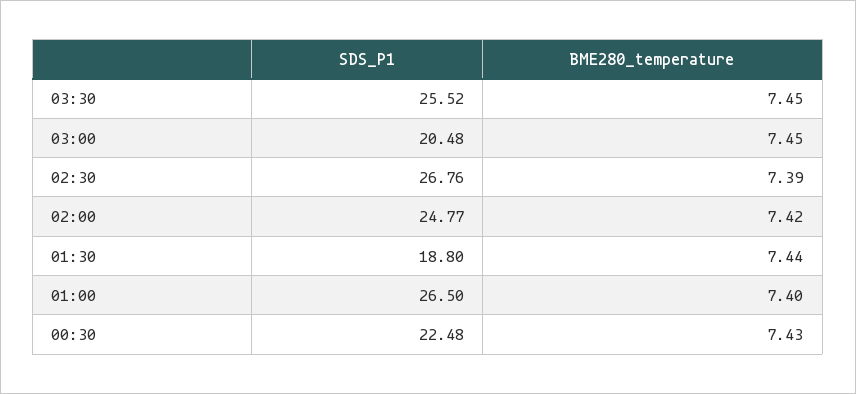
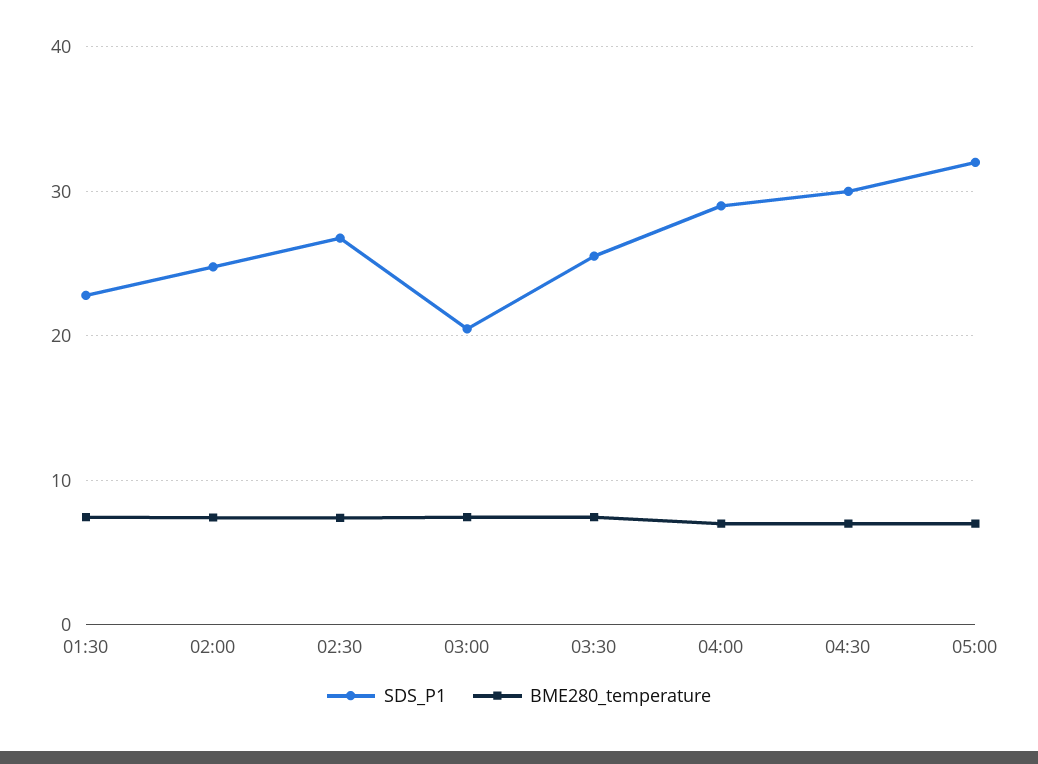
SDS_P1, 01:30: 18.8 -> 23
SDS_P1, 01:00: 26.5 -> none
BME280_temperature, 01:00: 7.4 -> none
SDS_P1, 00:30: 22.48 -> none
BME280_temperature, 00:30: 7.43 -> none
SDS_P1, 04:00: none -> 29
BME280_temperature, 04:00: none -> 7
SDS_P1, 04:30: none -> 30
BME280_temperature, 04:30: none -> 7
SDS_P1, 05:00: none -> 32
BME280_temperature, 05:00: none -> 7

